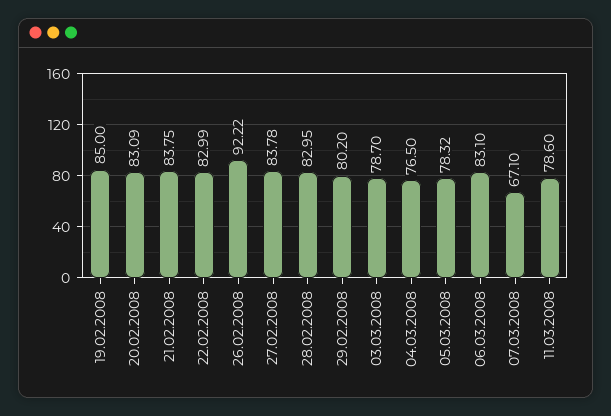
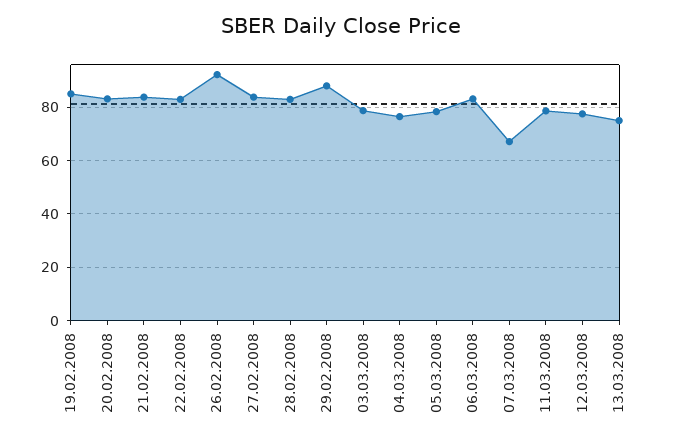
29.02.2008: 80.2 -> 87.5
12.03.2008: none -> 77.5
13.03.2008: none -> 75

